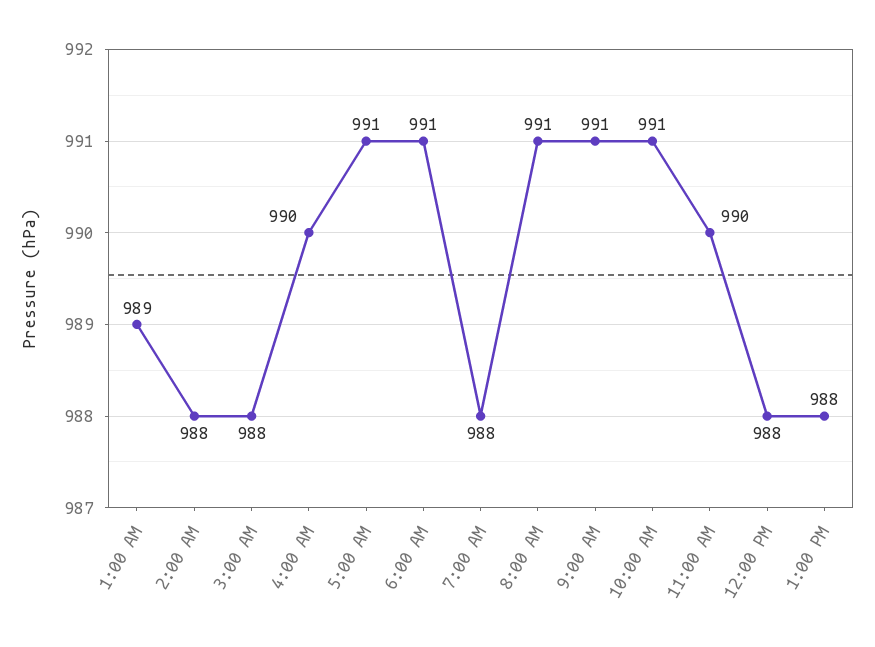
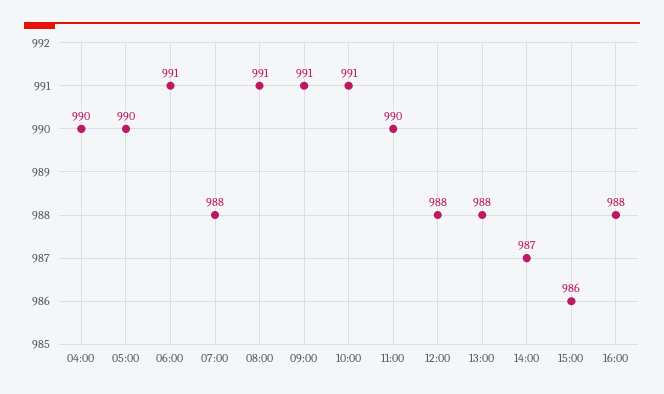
1:00 AM: 989 -> none
2:00 AM: 988 -> none
3:00 AM: 988 -> none
5:00 AM: 991 -> 990
14:00: none -> 987
15:00: none -> 986
16:00: none -> 988

